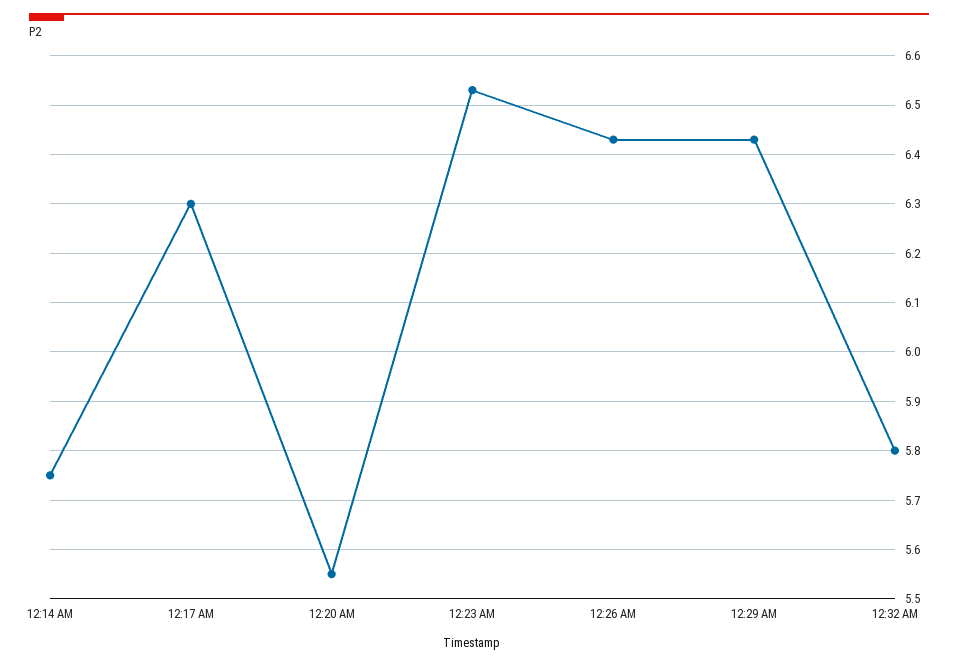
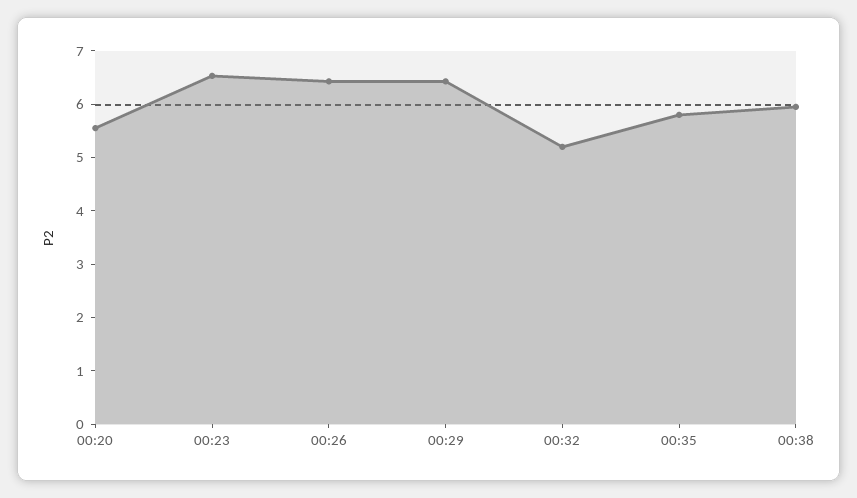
12:14 AM: 5.75 -> none
12:17 AM: 6.3 -> none
12:32 AM: 5.8 -> 5.2
00:35: none -> 5.8
00:38: none -> 6

